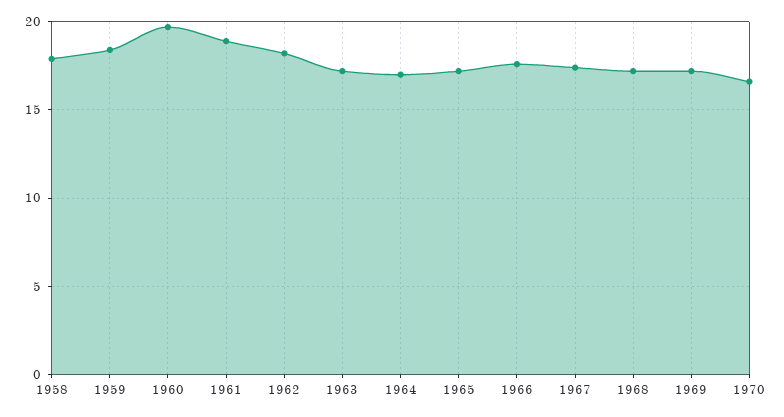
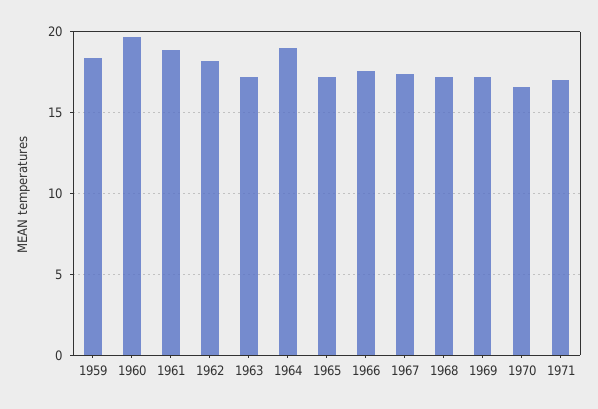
1958: 18 -> none
1964: 17 -> 19
1971: none -> 17

